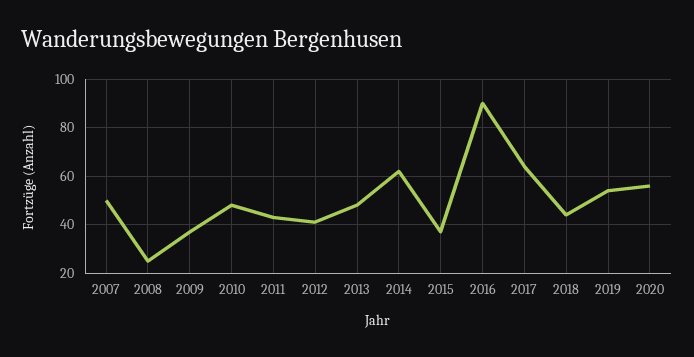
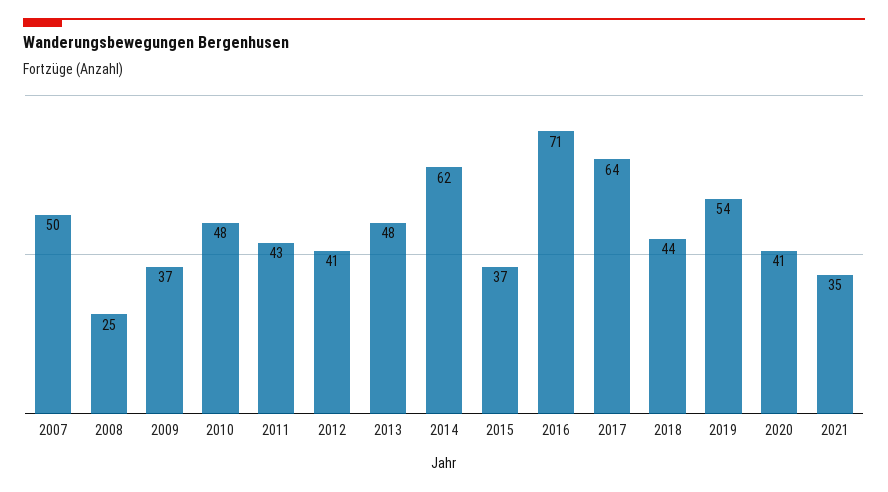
2016: 90 -> 71
2020: 55 -> 41
2021: none -> 35

